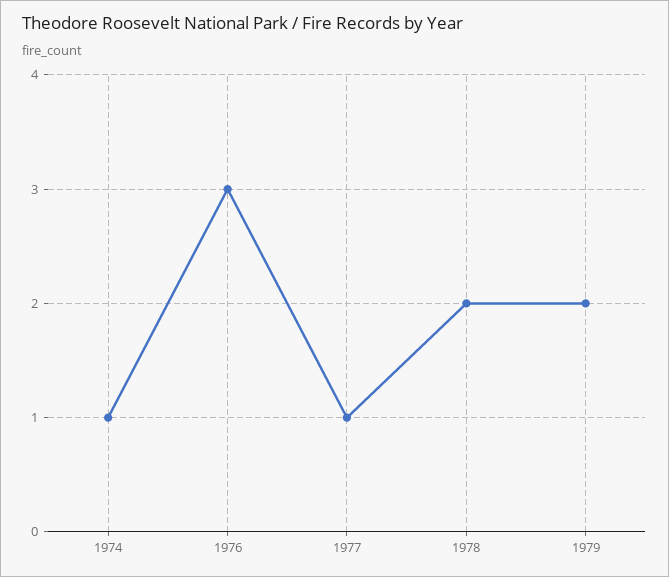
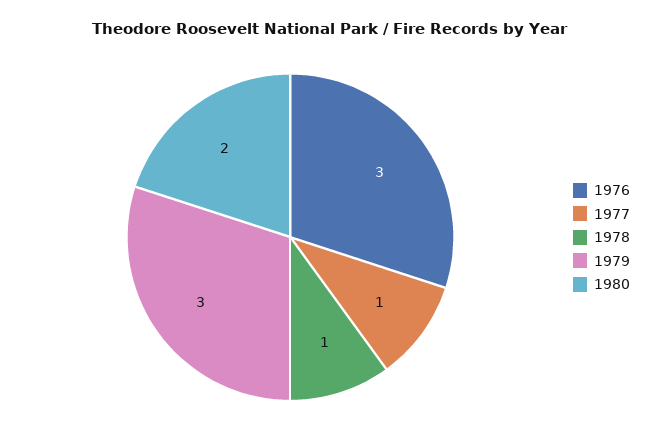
1974: 1 -> none
1978: 2 -> 1
1979: 2 -> 3
1980: none -> 2

